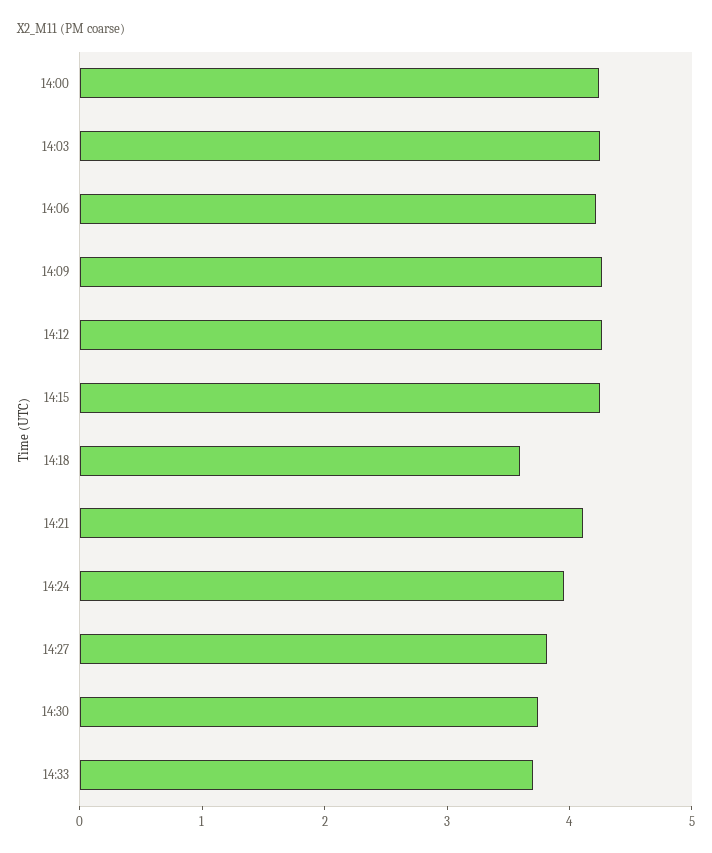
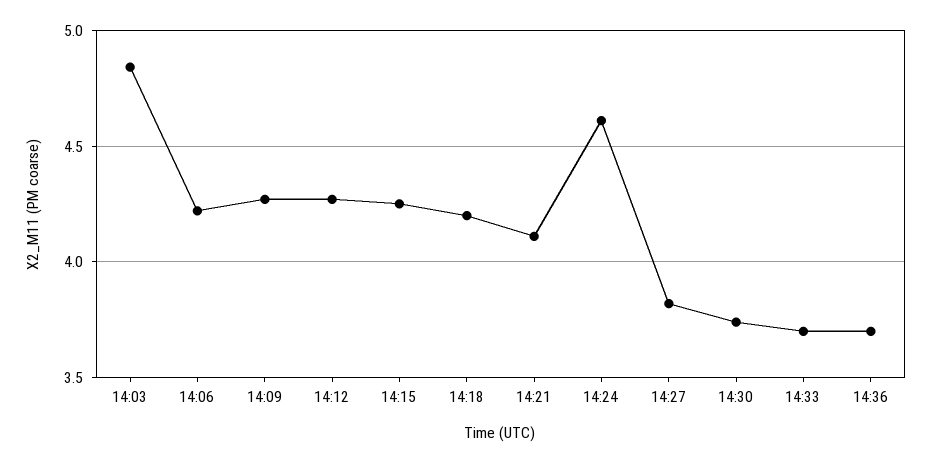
14:00: 4.2 -> none
14:03: 4.2 -> 4.85
14:18: 3.6 -> 4.2
14:24: 4 -> 4.6
14:36: none -> 3.7

